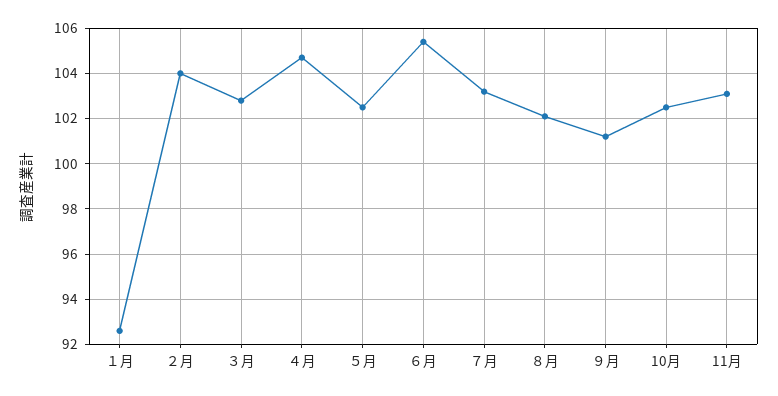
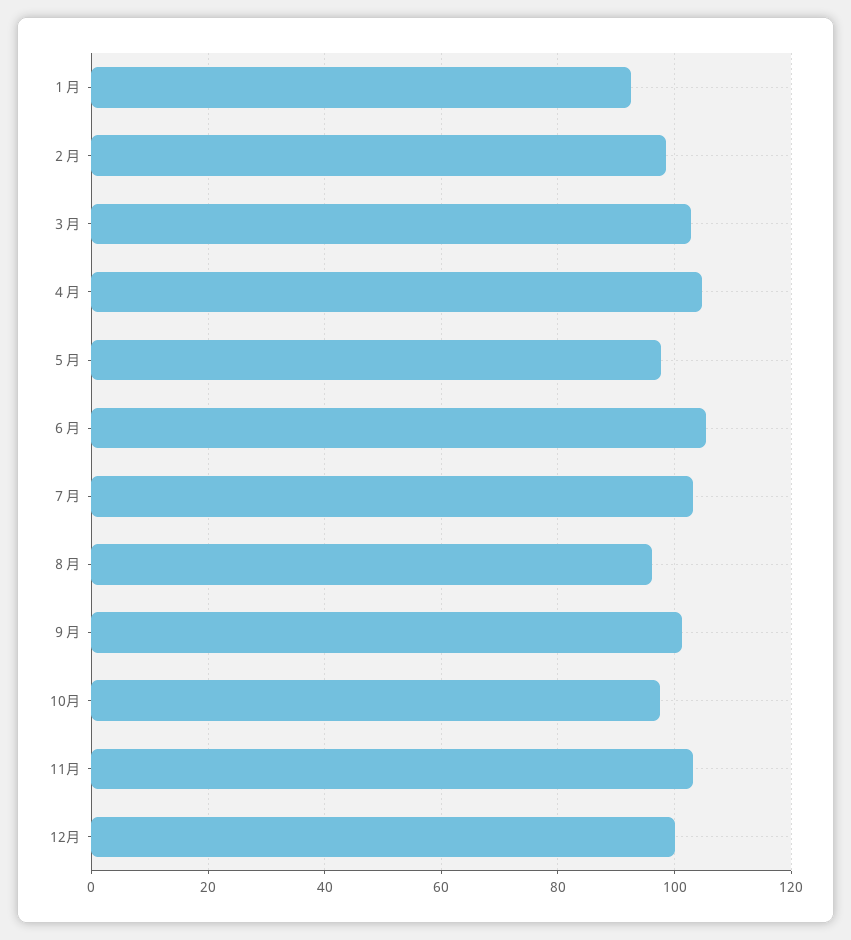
２月: 104 -> 98
５月: 102.5 -> 98
８月: 102 -> 96
10月: 102.5 -> 98
12月: none -> 100

